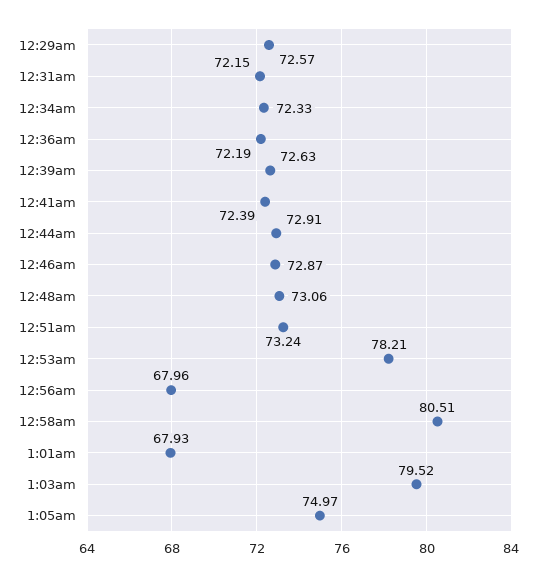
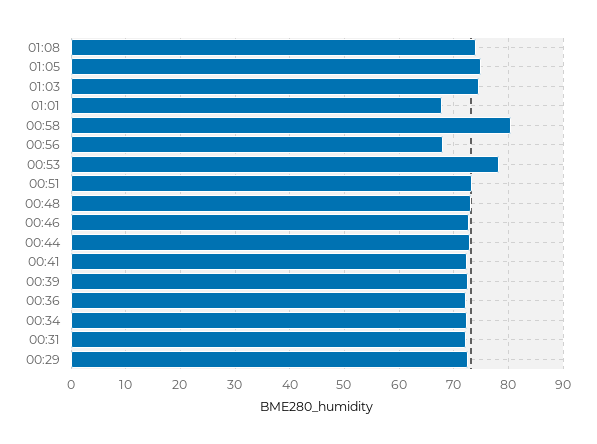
1:03am: 79.52 -> 74
01:08: none -> 74

